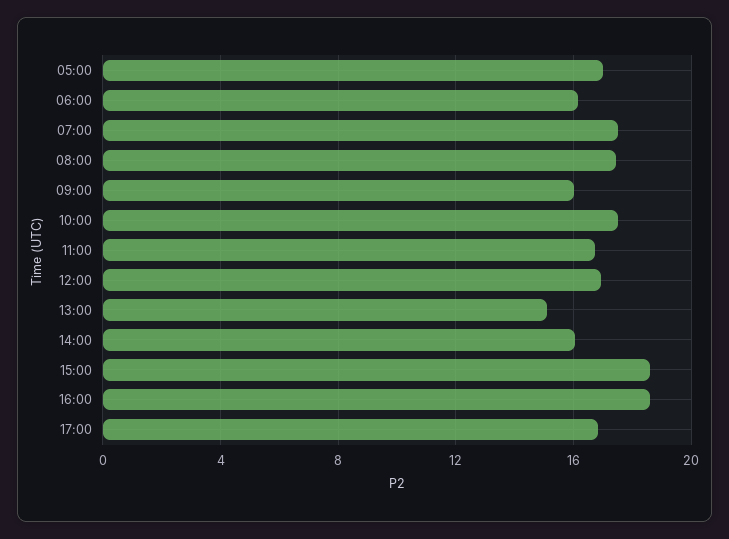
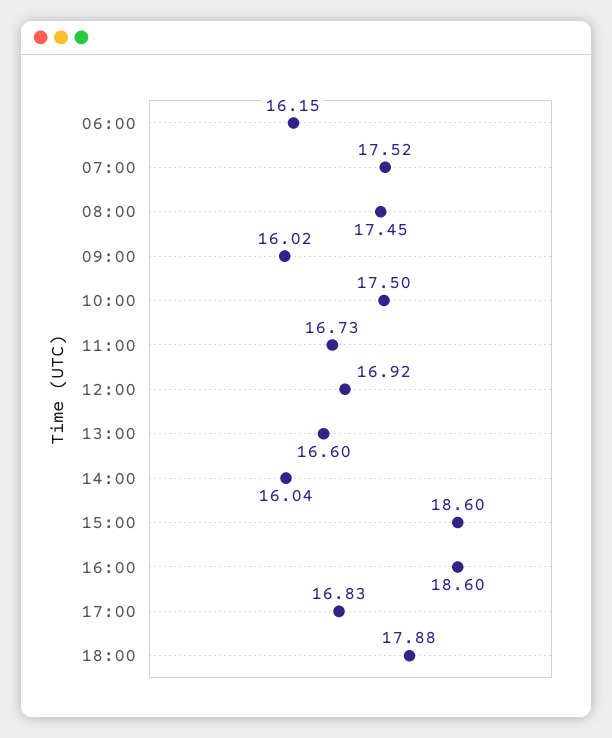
05:00: 17 -> none
13:00: 15 -> 16.6
18:00: none -> 17.88

